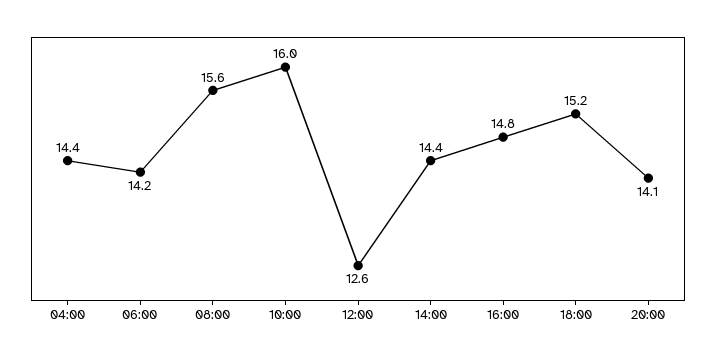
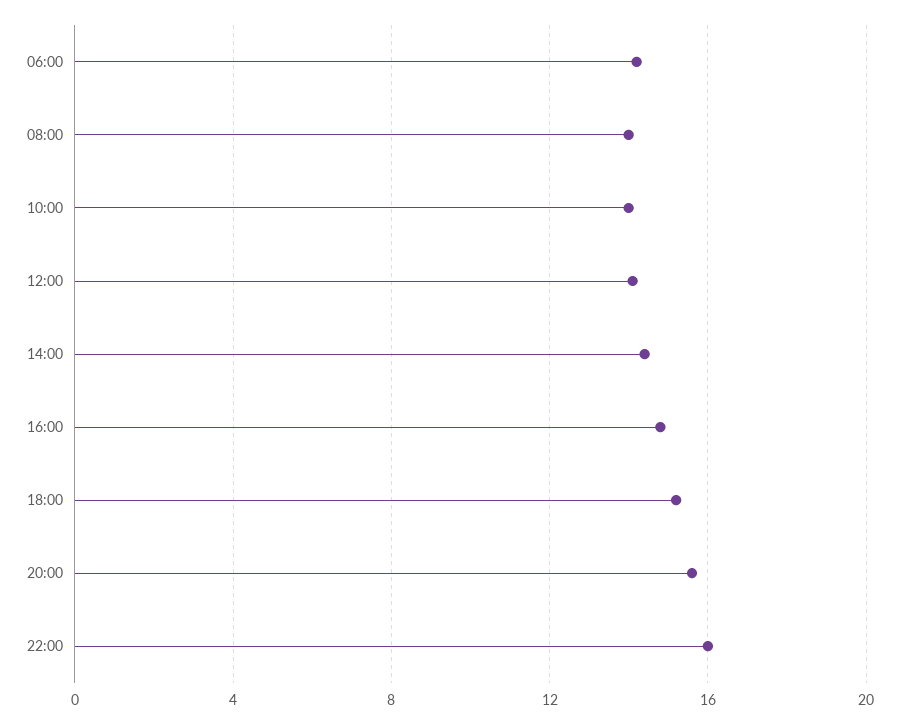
04:00: 14.4 -> none
08:00: 15.6 -> 14
10:00: 16 -> 14
12:00: 12.6 -> 14
20:00: 14.1 -> 15.5
22:00: none -> 16

